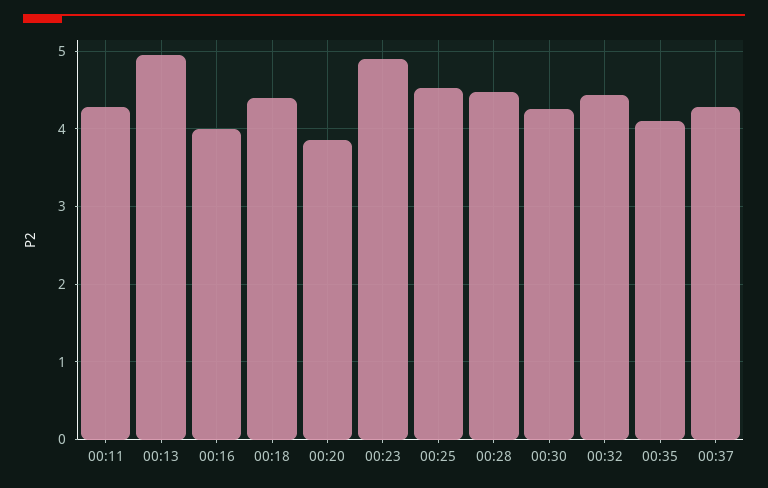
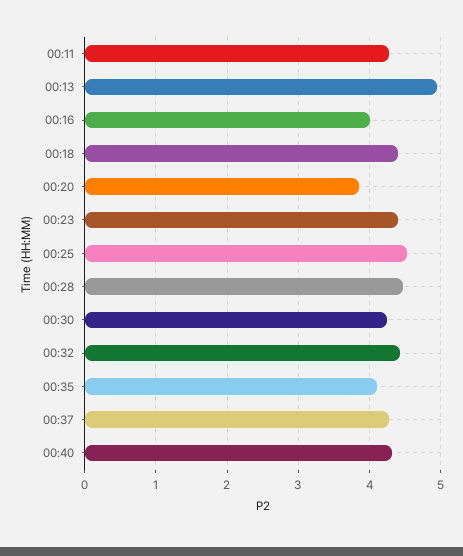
00:23: 4.9 -> 4.4
00:40: none -> 4.3

